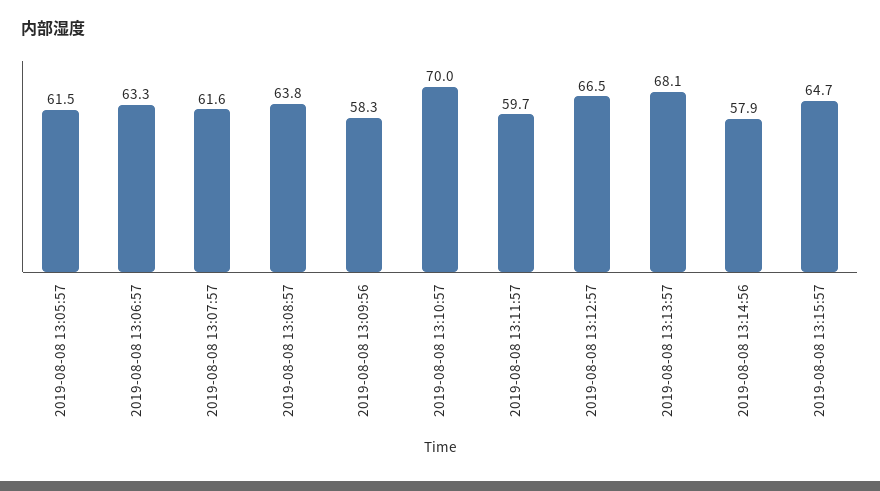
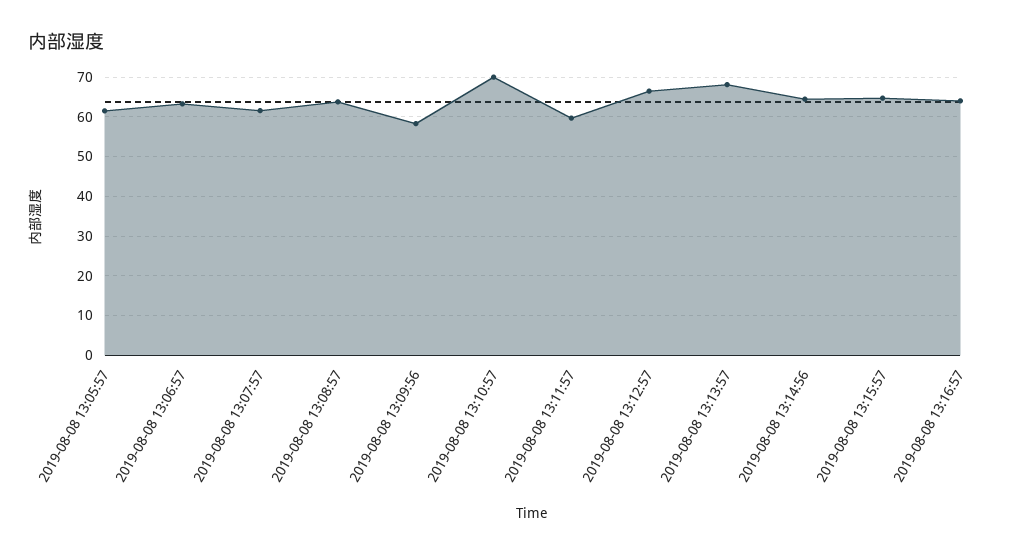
2019-08-08 13:14:56: 57.9 -> 64
2019-08-08 13:16:57: none -> 64

